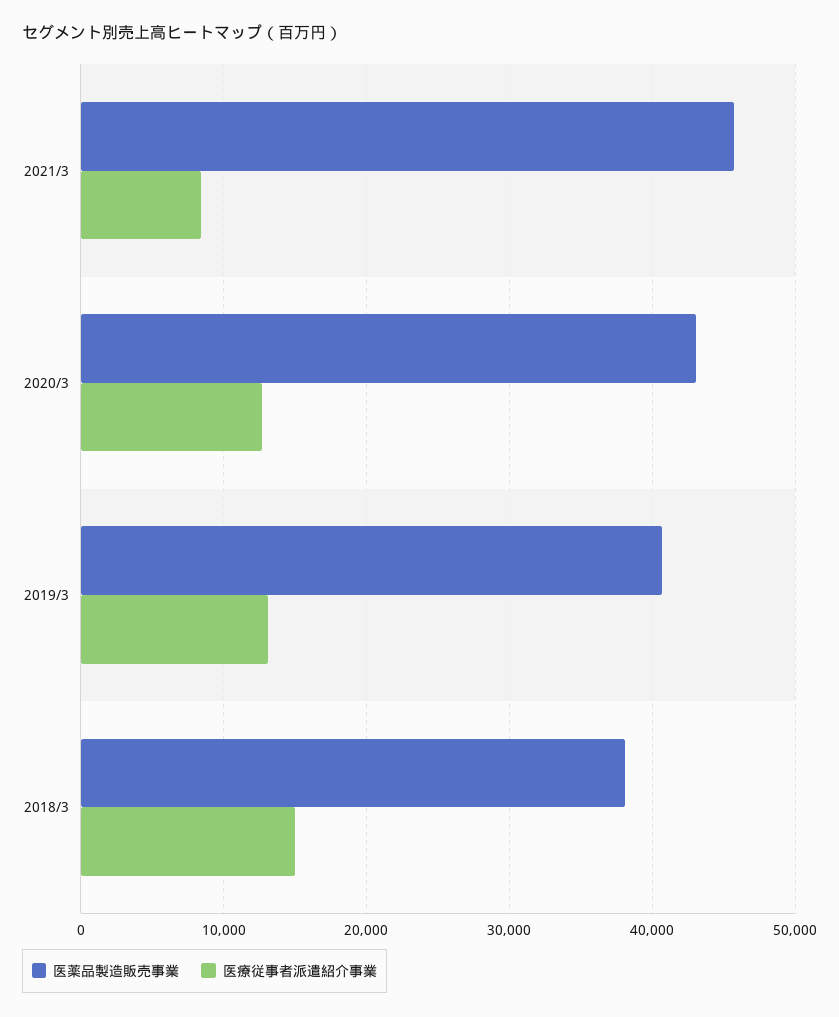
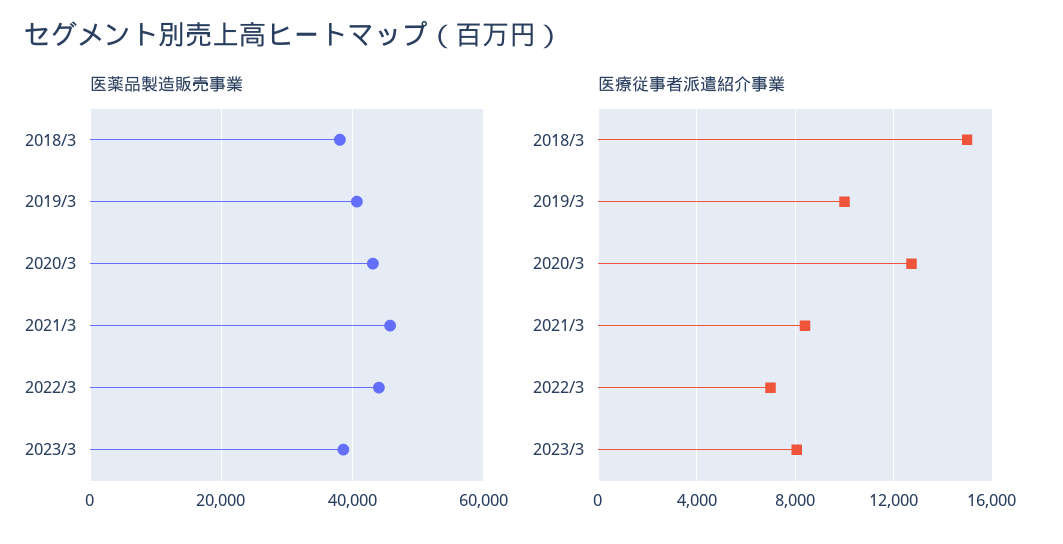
医療従事者派遣紹介事業, 2019/3: 13000 -> 10000
医薬品製造販売事業, 2022/3: none -> 44000
医薬品製造販売事業, 2023/3: none -> 38000
医療従事者派遣紹介事業, 2022/3: none -> 7000
医療従事者派遣紹介事業, 2023/3: none -> 8000

